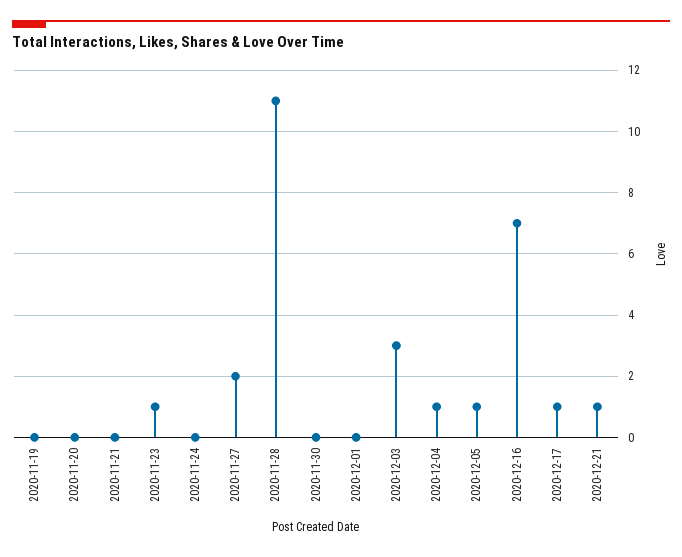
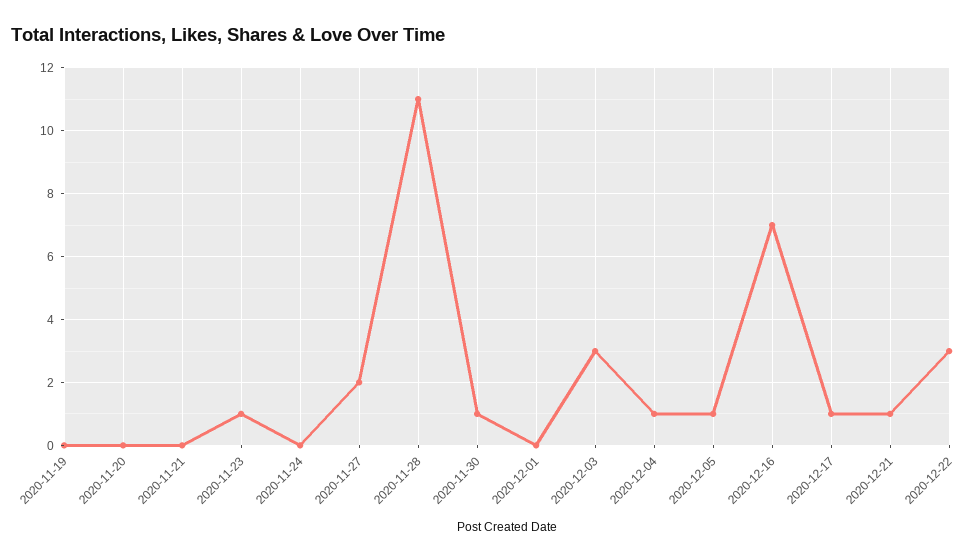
2020-11-30: 0 -> 1
2020-12-22: none -> 3

